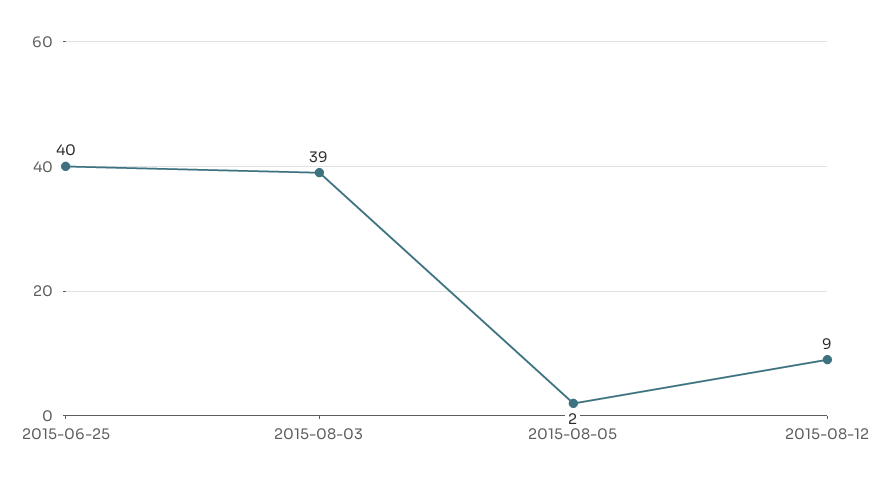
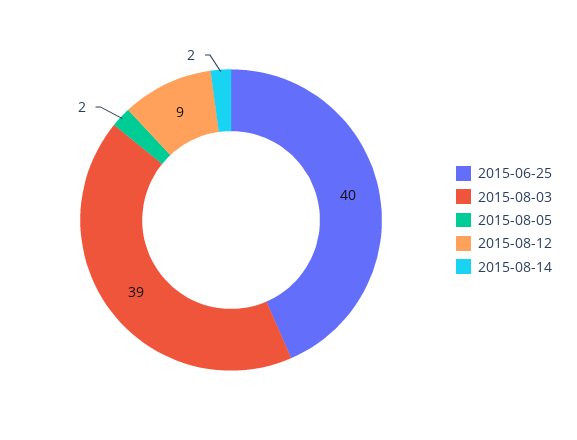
2015-08-14: none -> 2

